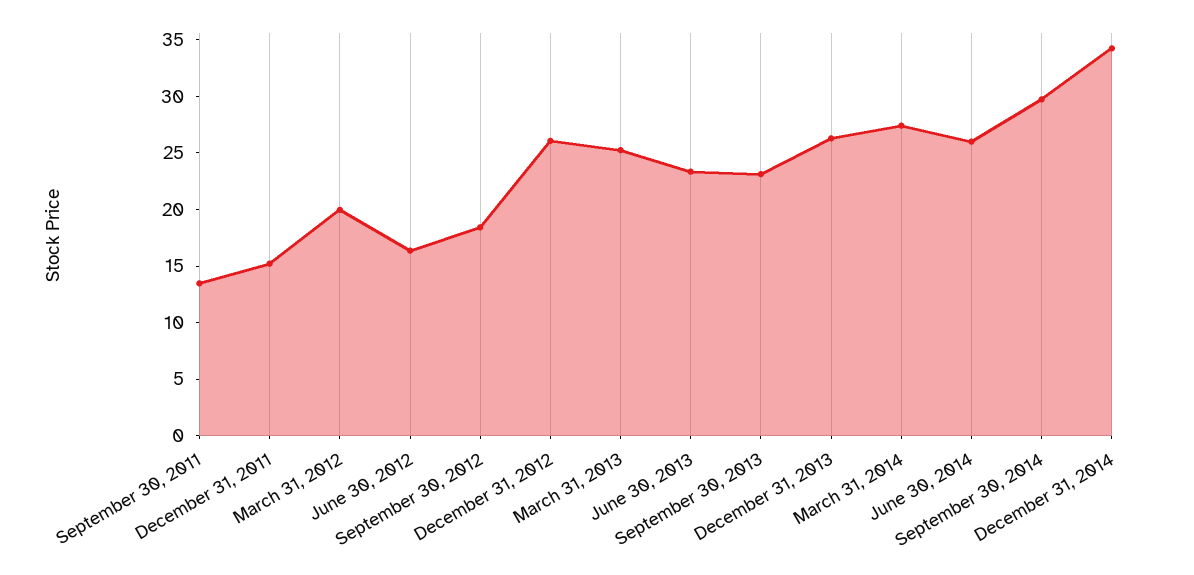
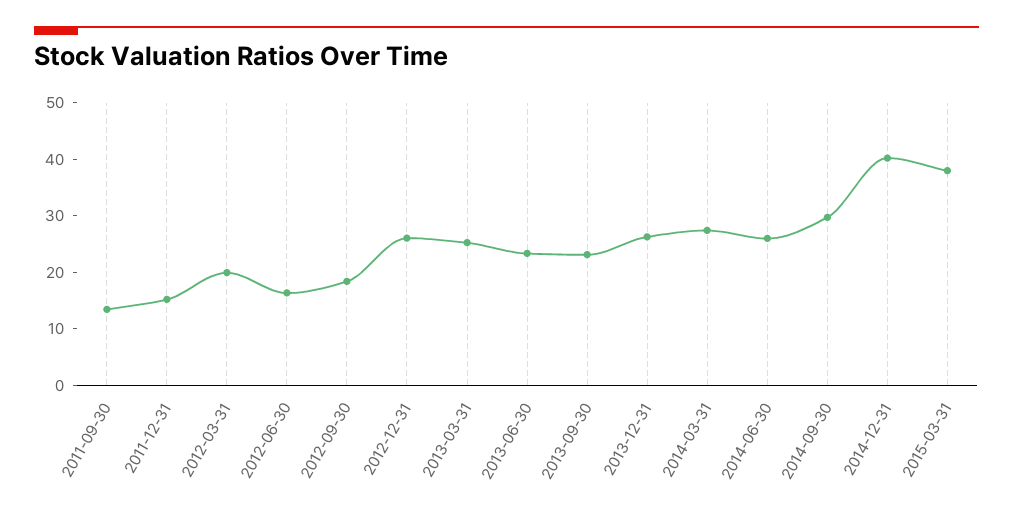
December 31, 2014: 34 -> 40
2015-03-31: none -> 38

